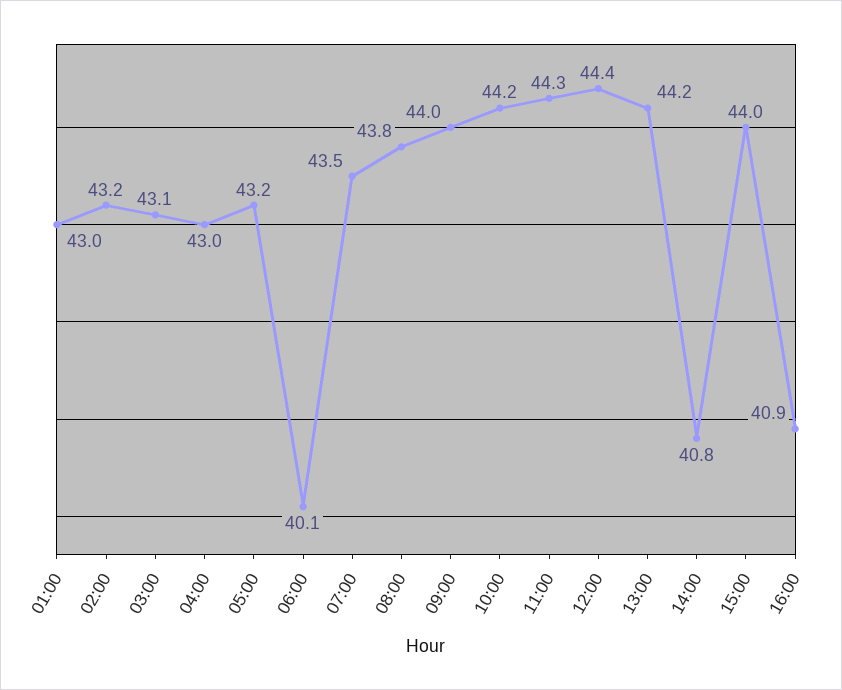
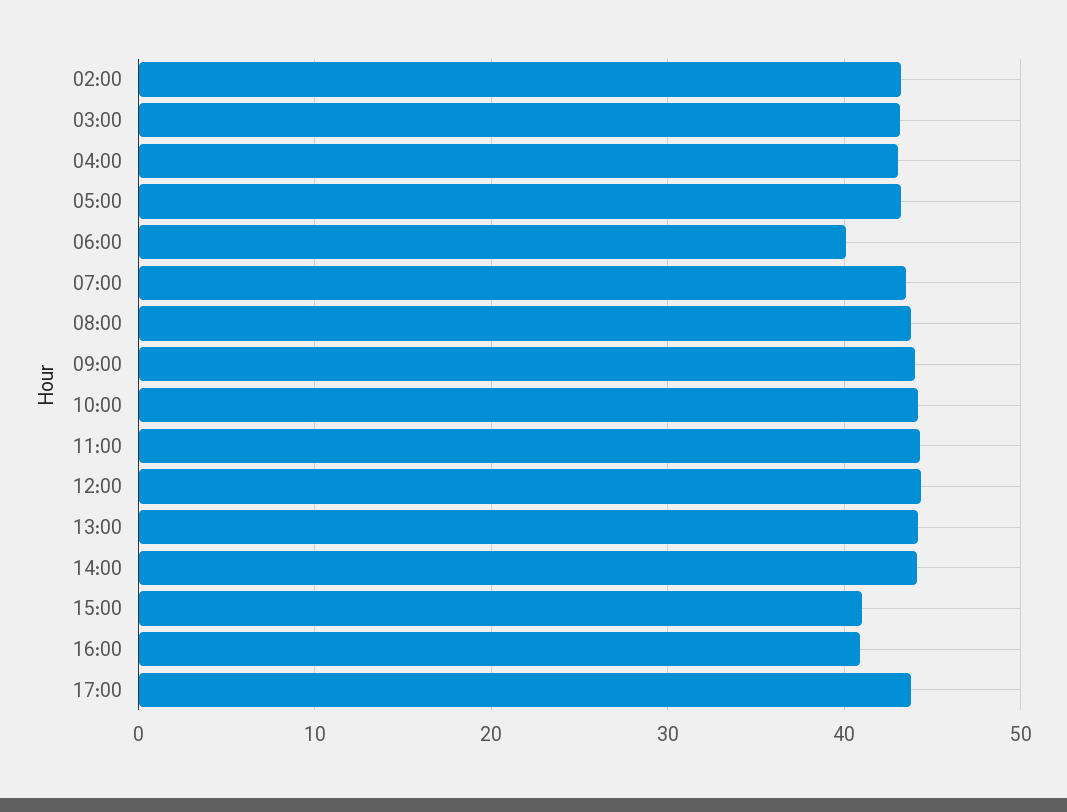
01:00: 43 -> none
14:00: 40.8 -> 44
15:00: 44 -> 41
17:00: none -> 44

